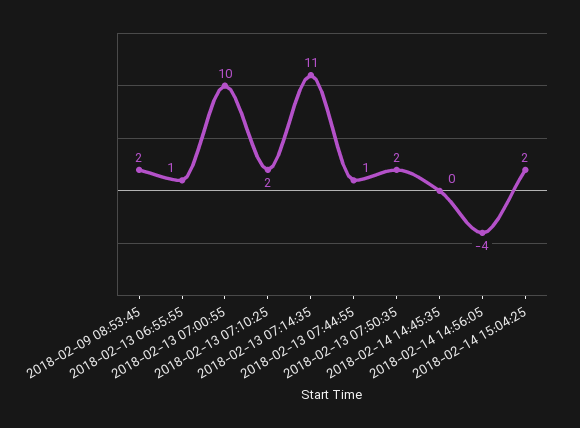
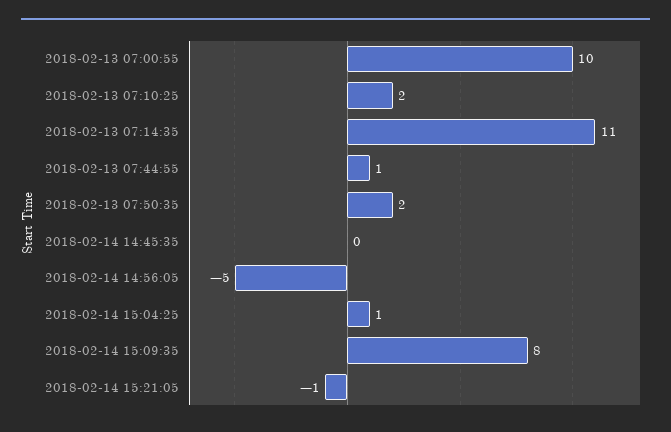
2018-02-09 08:53:45: 2 -> none
2018-02-13 06:55:55: 1 -> none
2018-02-14 14:56:05: -4 -> -5
2018-02-14 15:04:25: 2 -> 1
2018-02-14 15:09:35: none -> 8
2018-02-14 15:21:05: none -> -1

